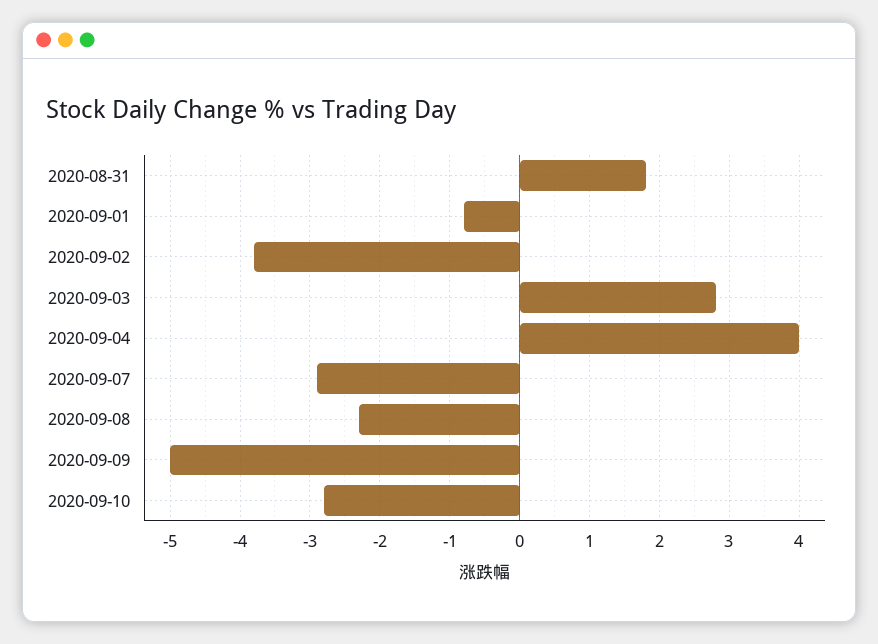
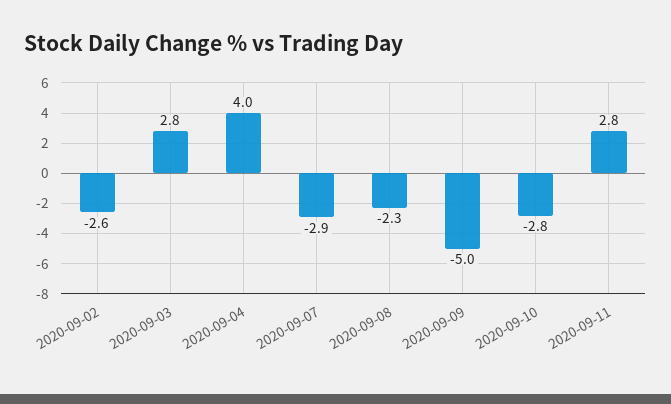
2020-08-31: 1.8 -> none
2020-09-01: -0.8 -> none
2020-09-02: -3.8 -> -2.6
2020-09-11: none -> 2.8

